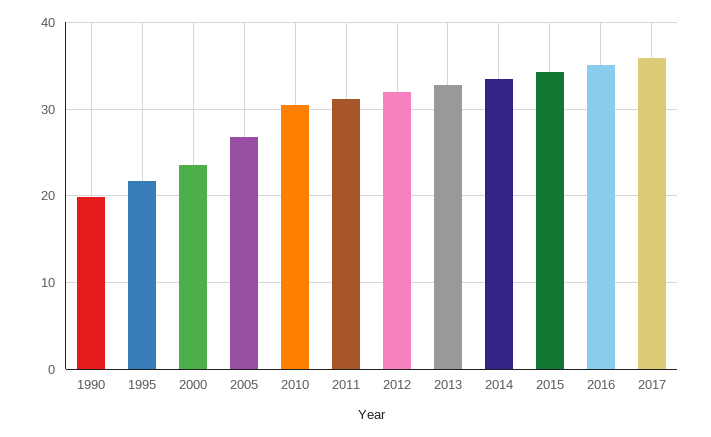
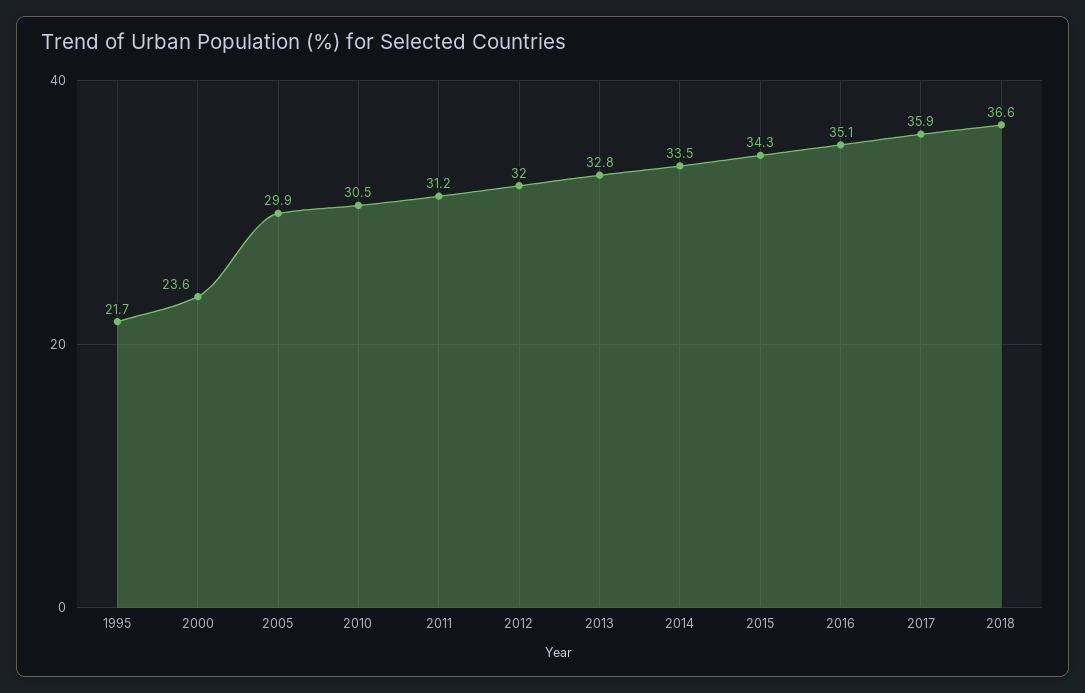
1990: 20 -> none
2005: 27 -> 29.9
2018: none -> 36.6

